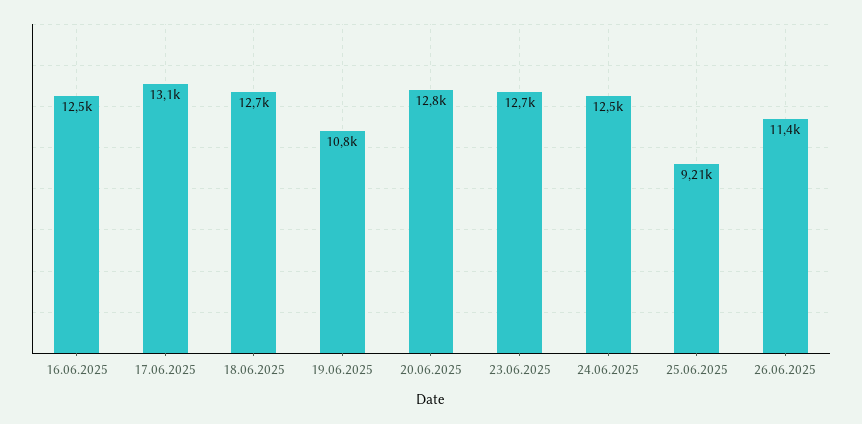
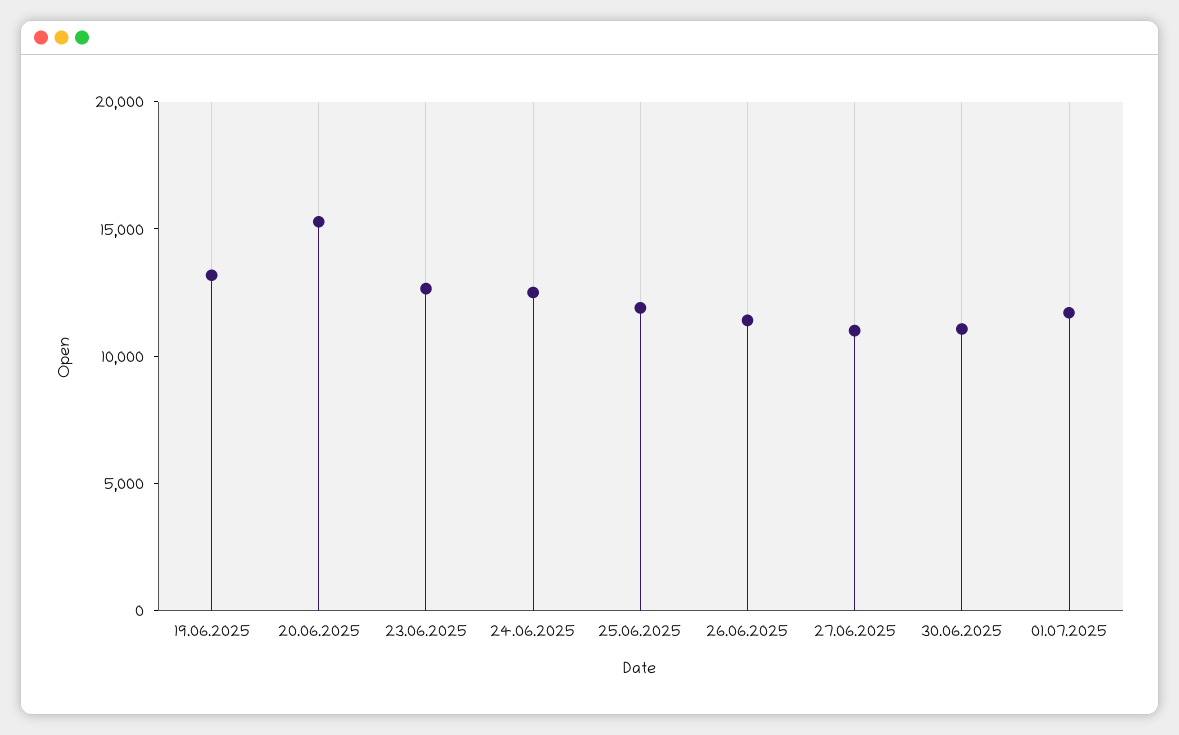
16.06.2025: 12500 -> none
17.06.2025: 13100 -> none
18.06.2025: 12700 -> none
19.06.2025: 10800 -> 13000
20.06.2025: 12800 -> 15000
25.06.2025: 9210 -> 12000
27.06.2025: none -> 11000
30.06.2025: none -> 11000
01.07.2025: none -> 12000

